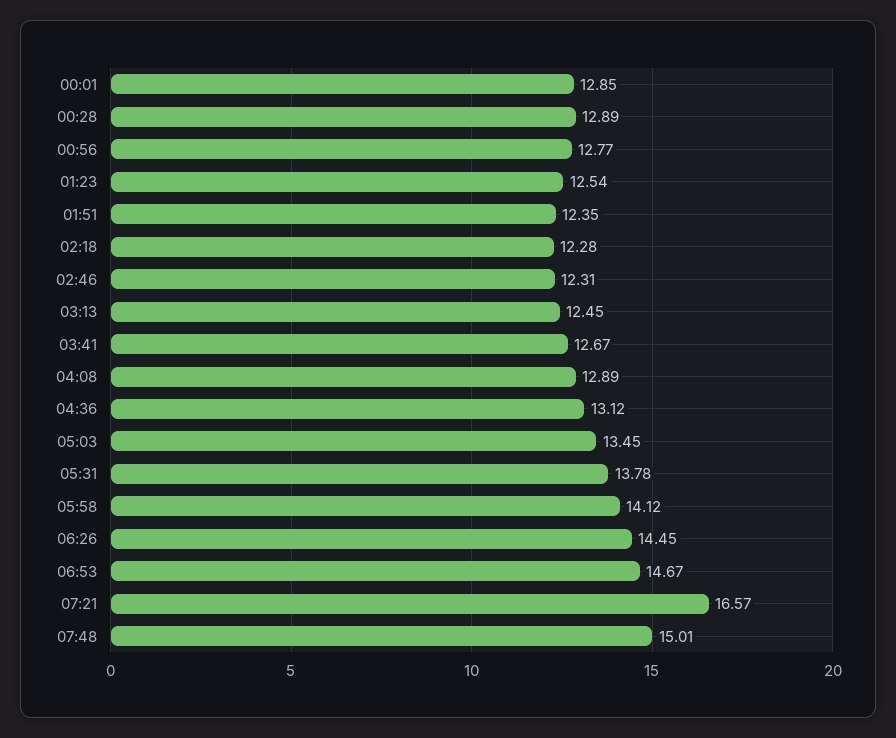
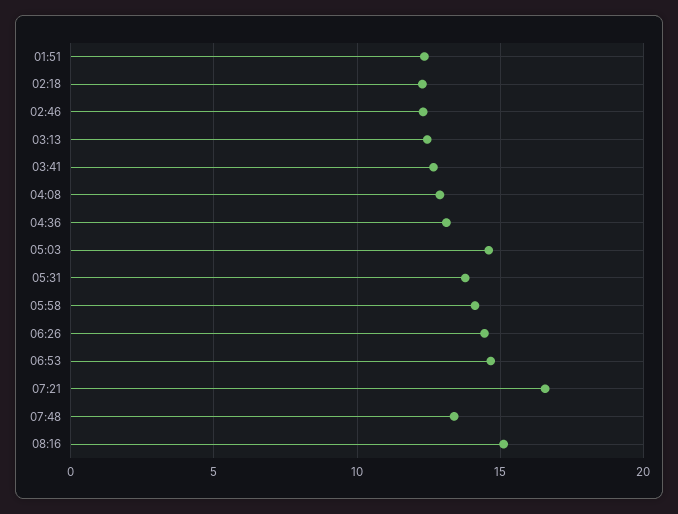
00:01: 12.85 -> none
00:28: 12.89 -> none
00:56: 12.77 -> none
01:23: 12.54 -> none
05:03: 13.45 -> 14.5
07:48: 15.01 -> 13.5
08:16: none -> 15

